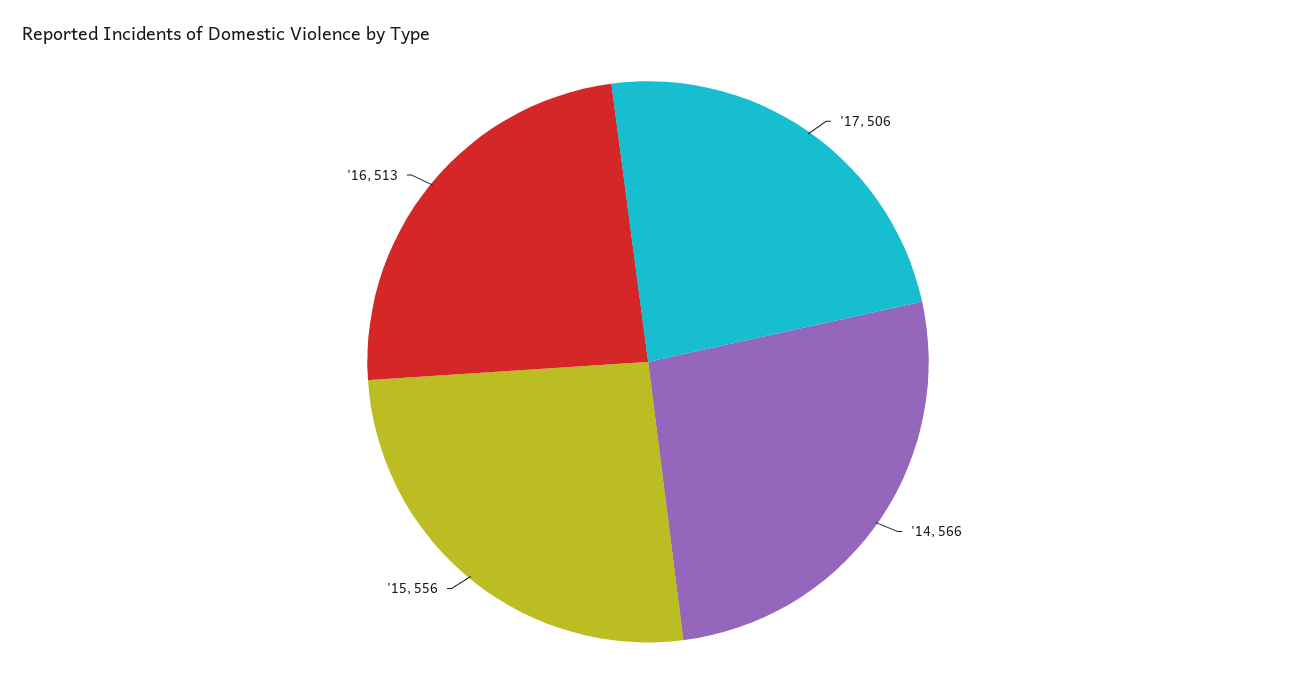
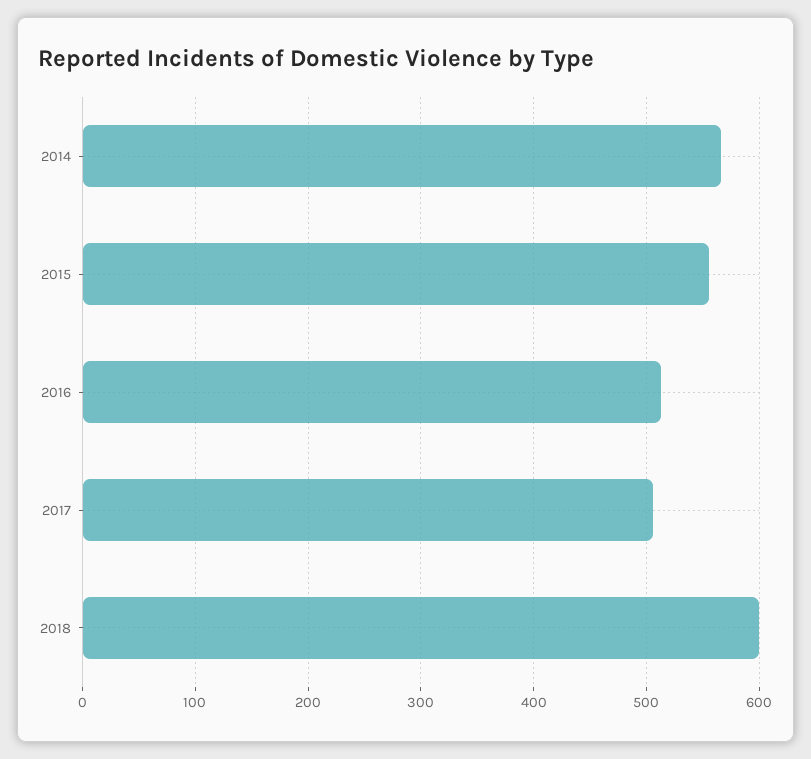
2018: none -> 600

